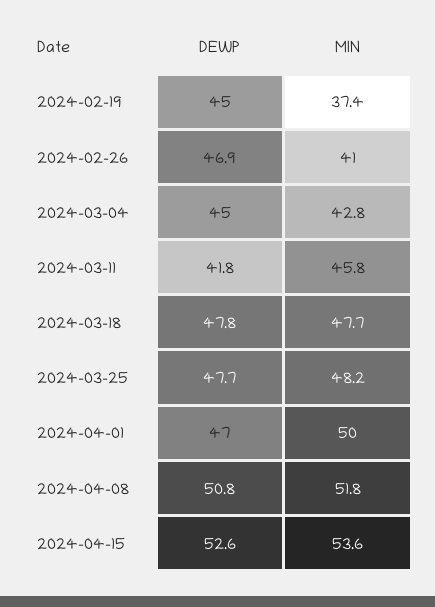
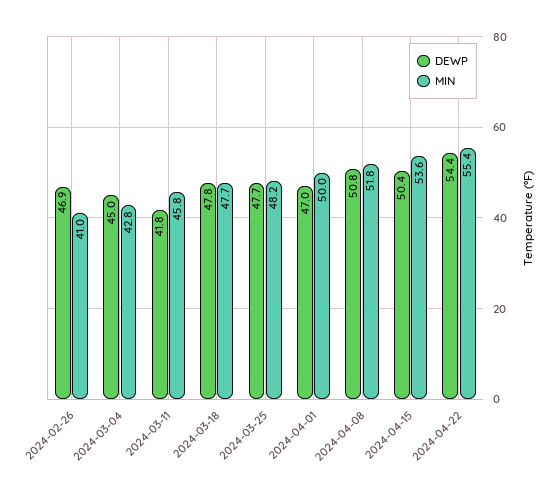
DEWP, 2024-02-19: 45 -> none
MIN, 2024-02-19: 37.4 -> none
DEWP, 2024-04-15: 52.6 -> 50.4
DEWP, 2024-04-22: none -> 54.4
MIN, 2024-04-22: none -> 55.4

